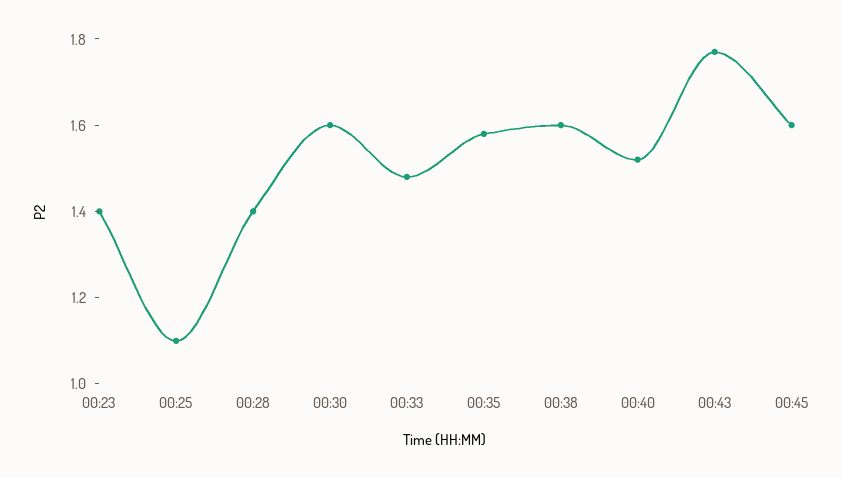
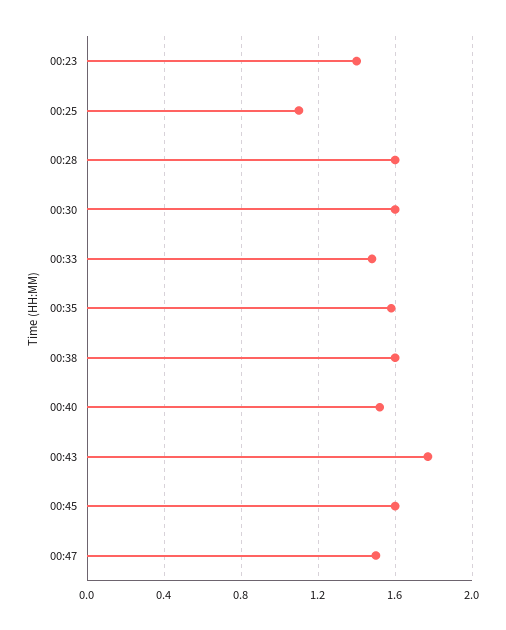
00:28: 1.4 -> 1.6
00:47: none -> 1.5

